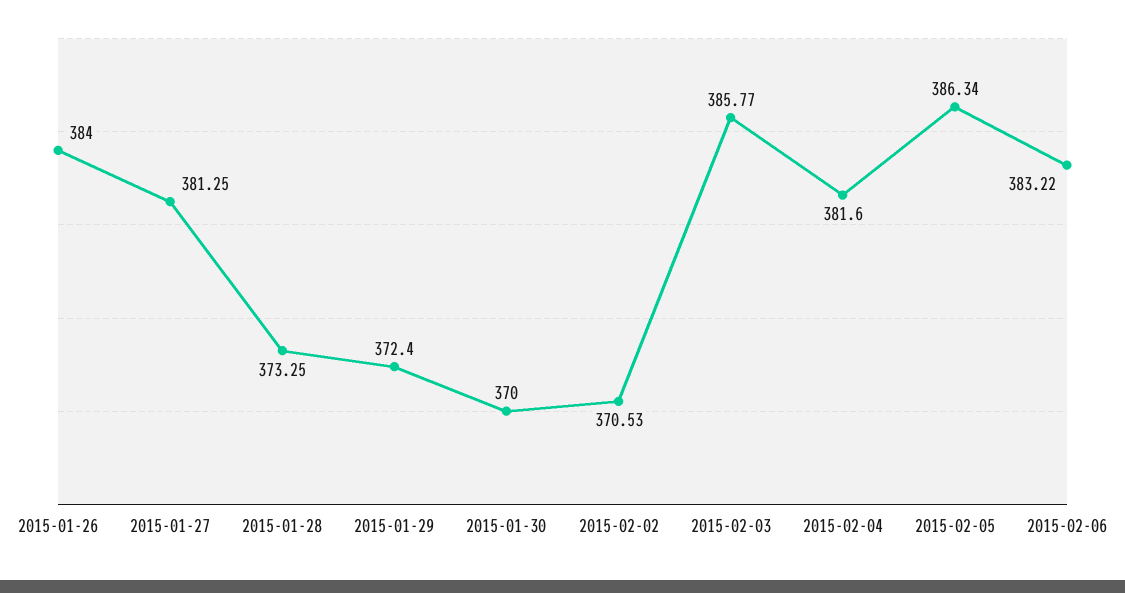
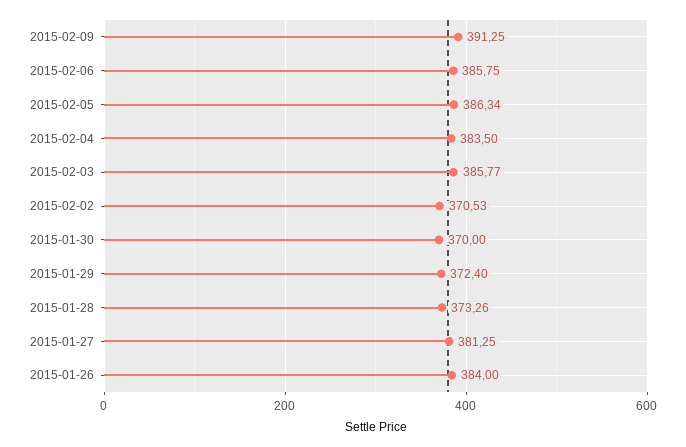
2015-01-28: 373.25 -> 373.26
2015-02-04: 381.6 -> 383.5
2015-02-06: 383.22 -> 385.75
2015-02-09: none -> 391.25

